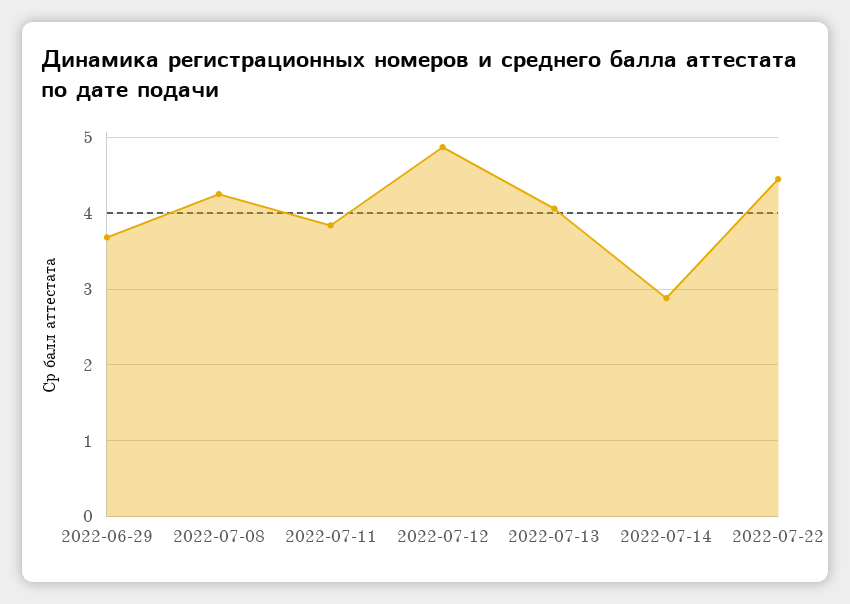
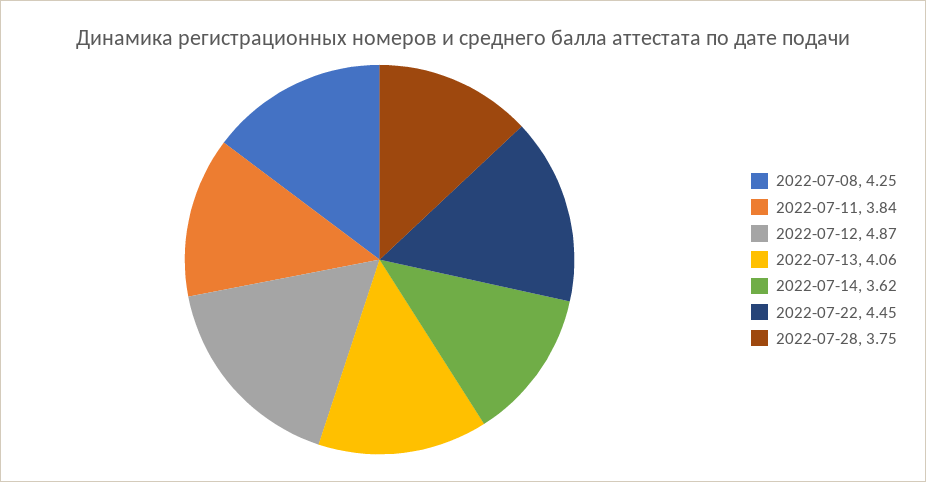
2022-06-29: 3.7 -> none
2022-07-14: 2.9 -> 3.62
2022-07-28: none -> 3.75

